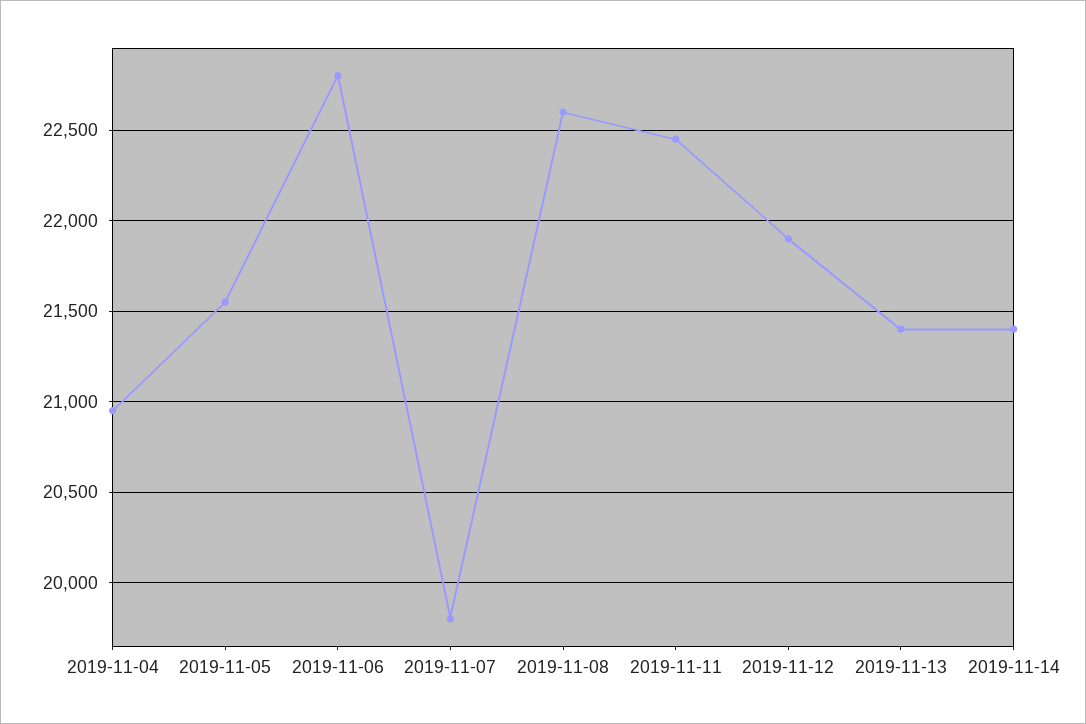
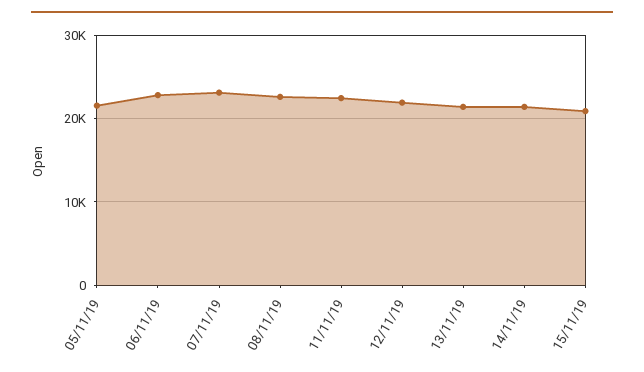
2019-11-04: 20950 -> none
2019-11-07: 19800 -> 23000
15/11/19: none -> 21000

